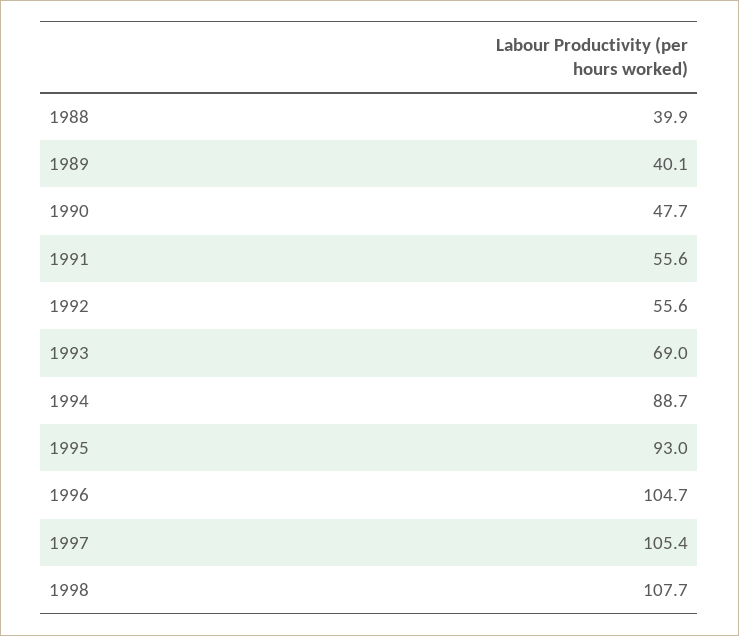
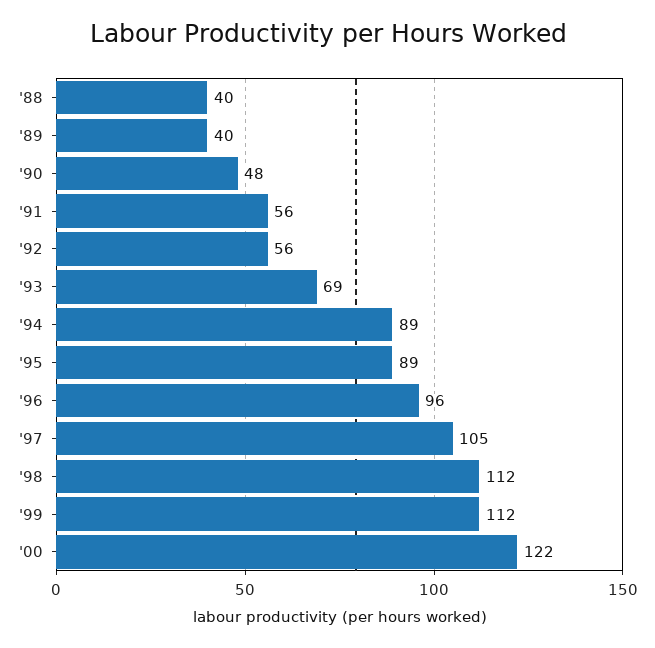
1995: 93 -> 89
1996: 104.7 -> 96
1998: 107.7 -> 112
'99: none -> 112
'00: none -> 122

